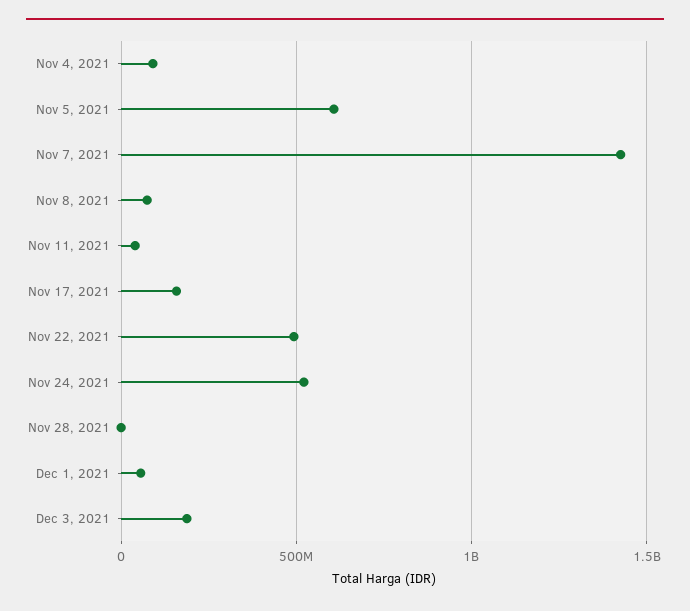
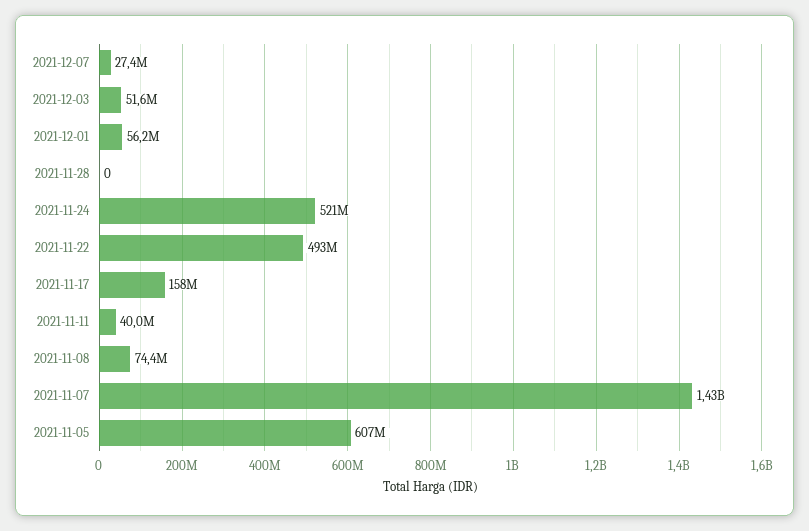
Nov 4, 2021: 100000000 -> none
Dec 3, 2021: 200000000 -> 51600000
2021-12-07: none -> 27400000

